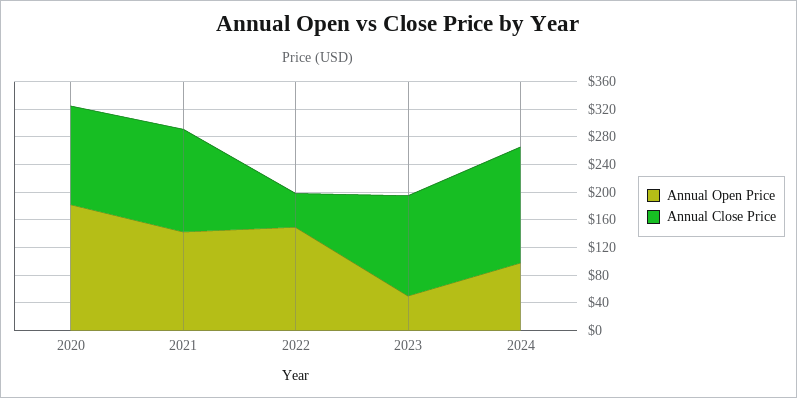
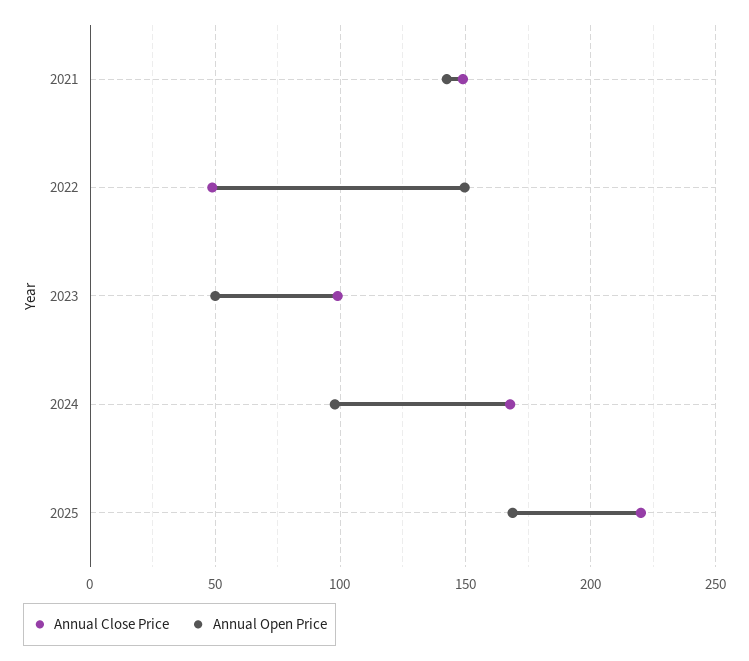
Annual Open Price, 2020: 180 -> none
Annual Close Price, 2020: 140 -> none
Annual Close Price, 2023: 140 -> 100
Annual Close Price, 2025: none -> 220
Annual Open Price, 2025: none -> 170

